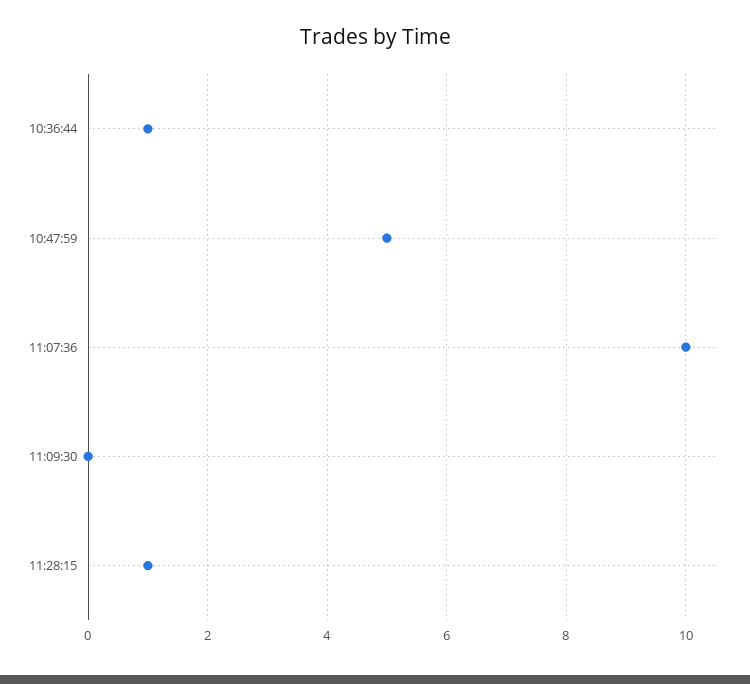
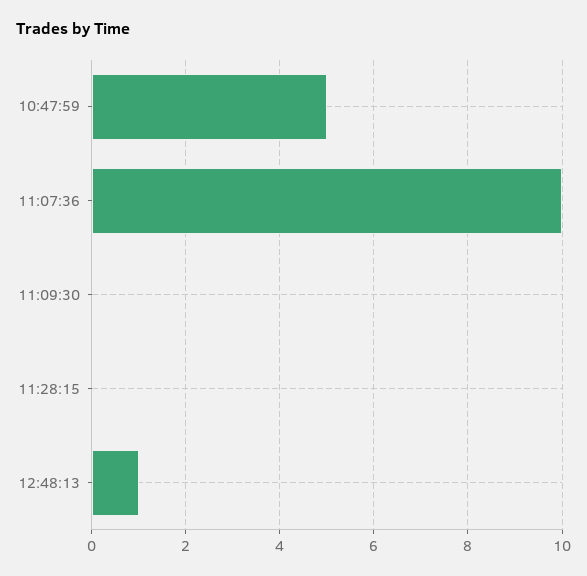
10:36:44: 1 -> none
11:28:15: 1 -> 0
12:48:13: none -> 1

